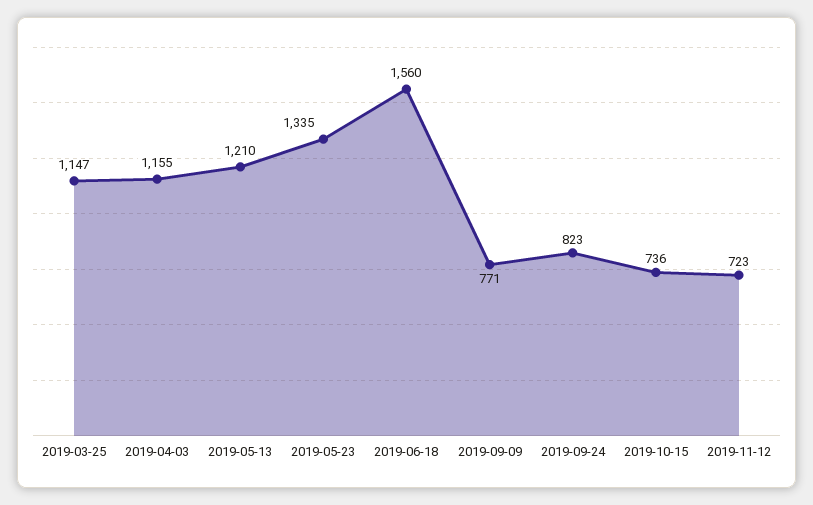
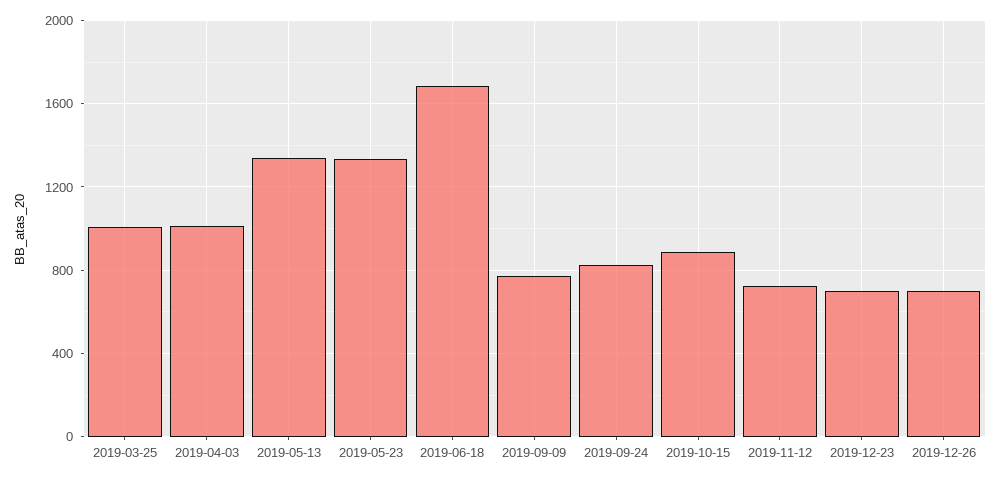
2019-03-25: 1147 -> 1000
2019-04-03: 1155 -> 1000
2019-05-13: 1210 -> 1350
2019-06-18: 1560 -> 1700
2019-10-15: 736 -> 900
2019-12-23: none -> 700
2019-12-26: none -> 700

